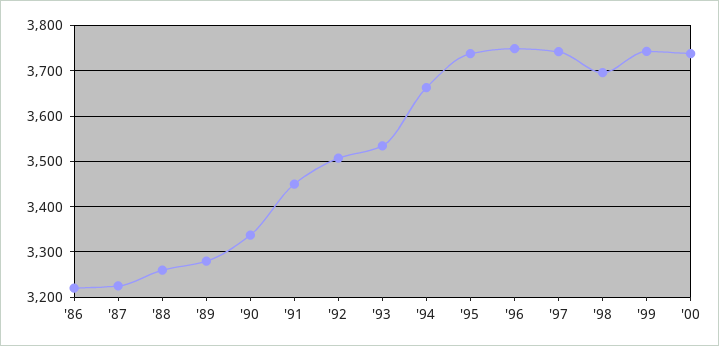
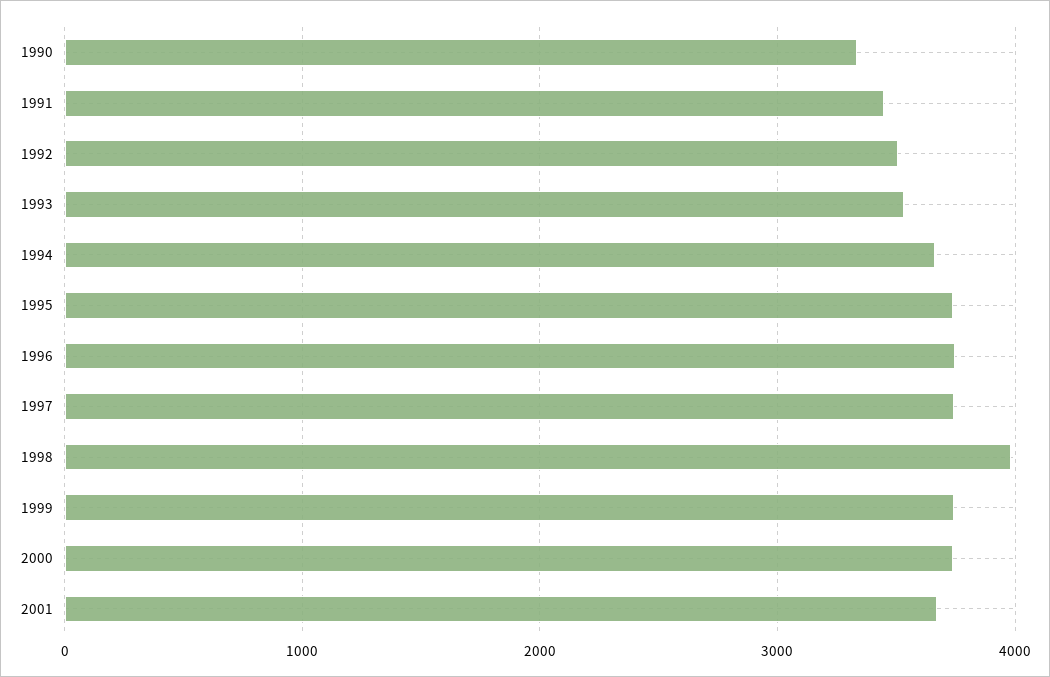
'86: 3220 -> none
'87: 3220 -> none
'88: 3260 -> none
'89: 3280 -> none
'98: 3700 -> 4000
2001: none -> 3700

